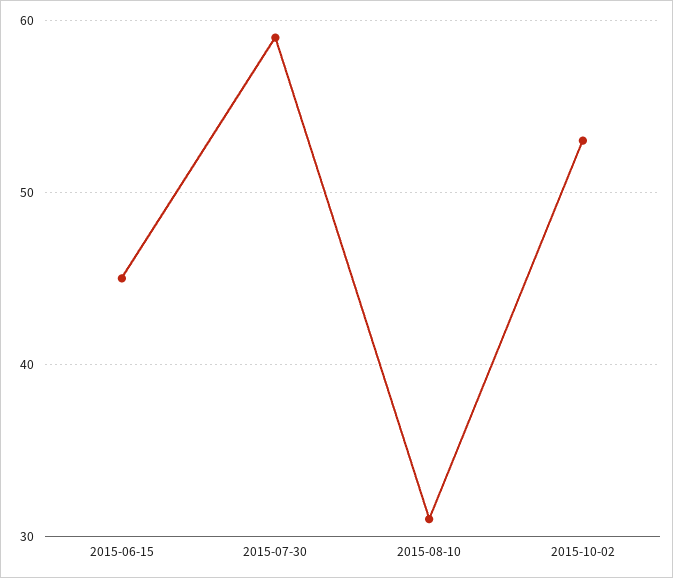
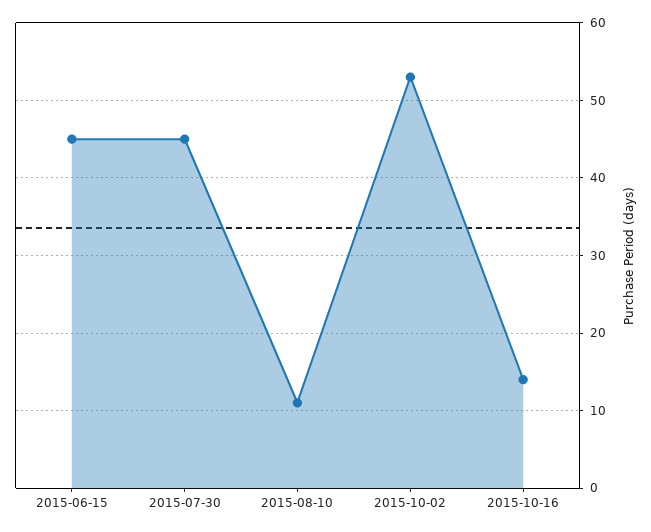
2015-07-30: 59 -> 45
2015-08-10: 31 -> 11
2015-10-16: none -> 14

